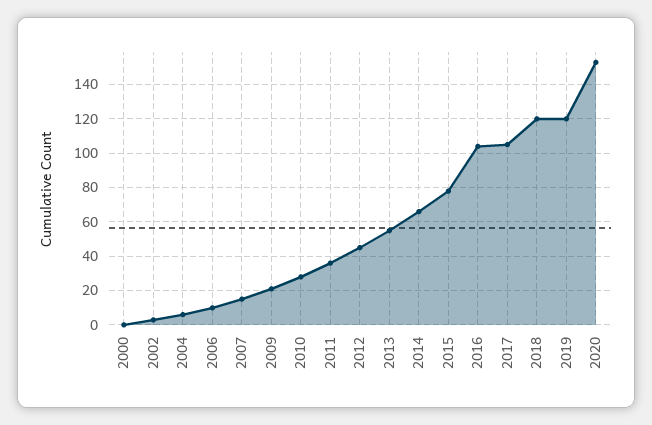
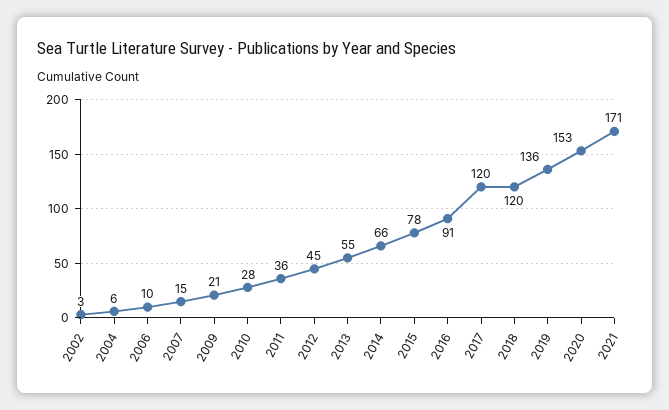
2000: 0 -> none
2016: 105 -> 91
2017: 105 -> 120
2019: 120 -> 136
2021: none -> 171

